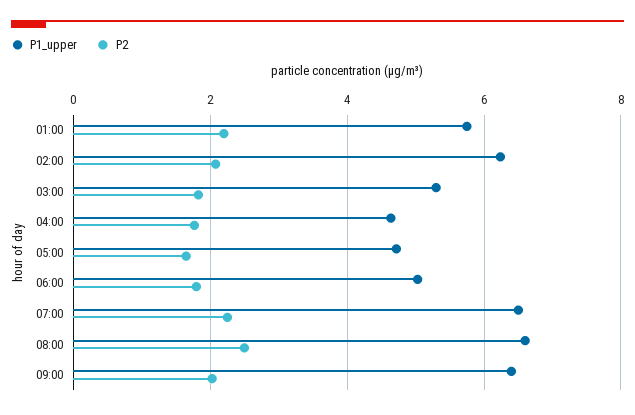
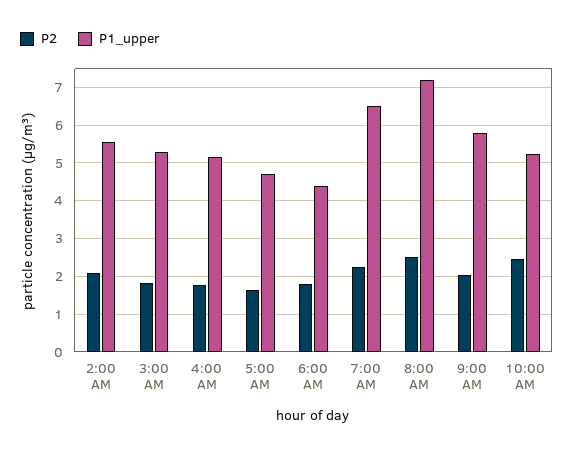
P1_upper, 01:00: 5.8 -> none
P2, 01:00: 2.2 -> none
P1_upper, 02:00: 6.2 -> 5.6
P1_upper, 04:00: 4.6 -> 5.2
P1_upper, 06:00: 5 -> 4.4
P1_upper, 08:00: 6.6 -> 7.2
P1_upper, 09:00: 6.4 -> 5.8
P2, 10:00 AM: none -> 2.4
P1_upper, 10:00 AM: none -> 5.2

